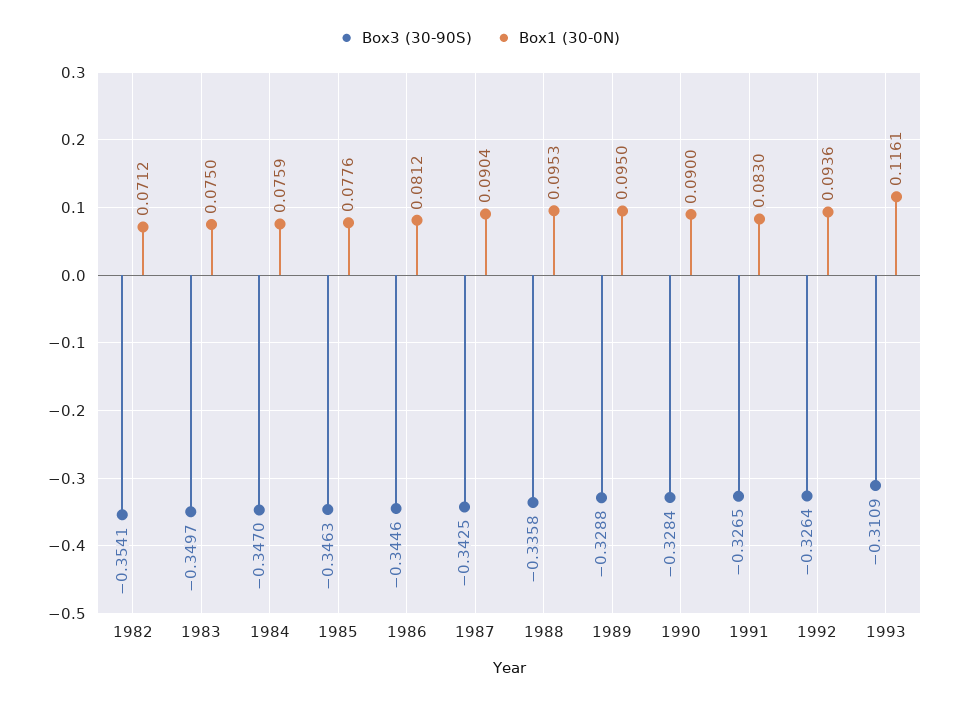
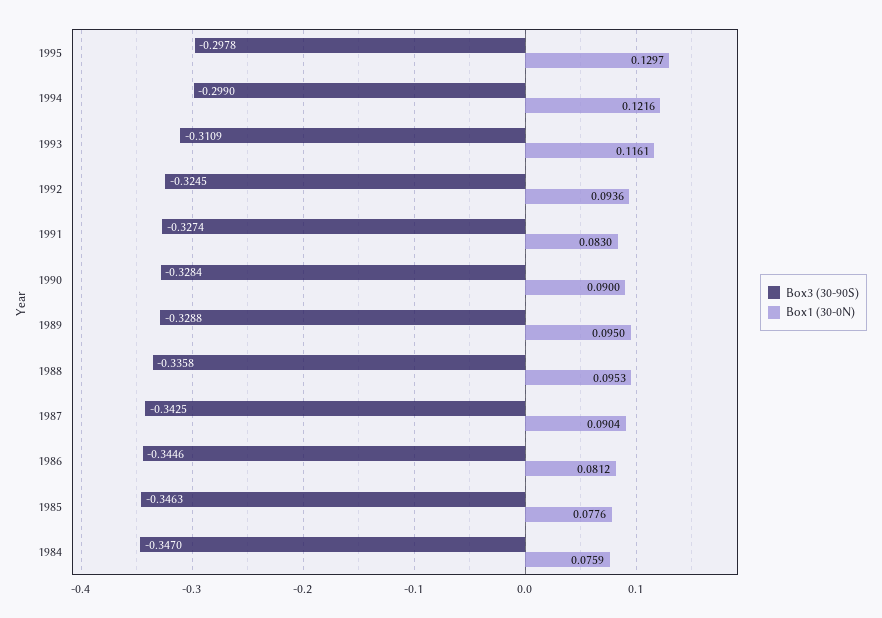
Box3 (30-90S), 1982: -0.3541 -> none
Box1 (30-0N), 1982: 0.0712 -> none
Box3 (30-90S), 1983: -0.3497 -> none
Box1 (30-0N), 1983: 0.075 -> none
Box3 (30-90S), 1991: -0.3265 -> -0.3274
Box3 (30-90S), 1992: -0.3264 -> -0.3245
Box3 (30-90S), 1995: none -> -0.2978
Box1 (30-0N), 1995: none -> 0.1297
Box3 (30-90S), 1994: none -> -0.299
Box1 (30-0N), 1994: none -> 0.1216

